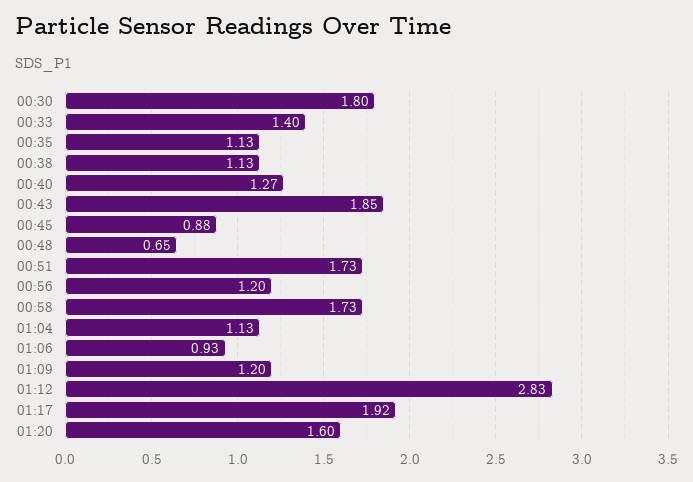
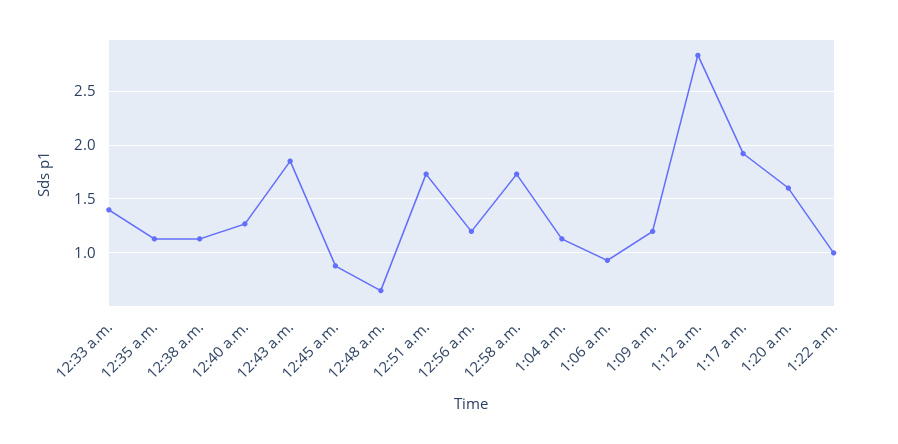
00:30: 1.8 -> none
1:22 a.m.: none -> 1

